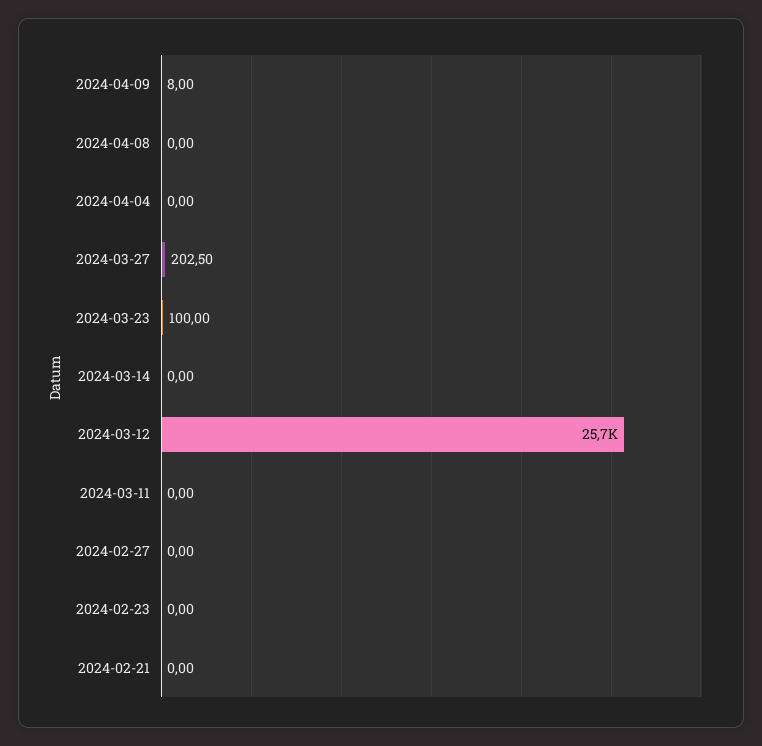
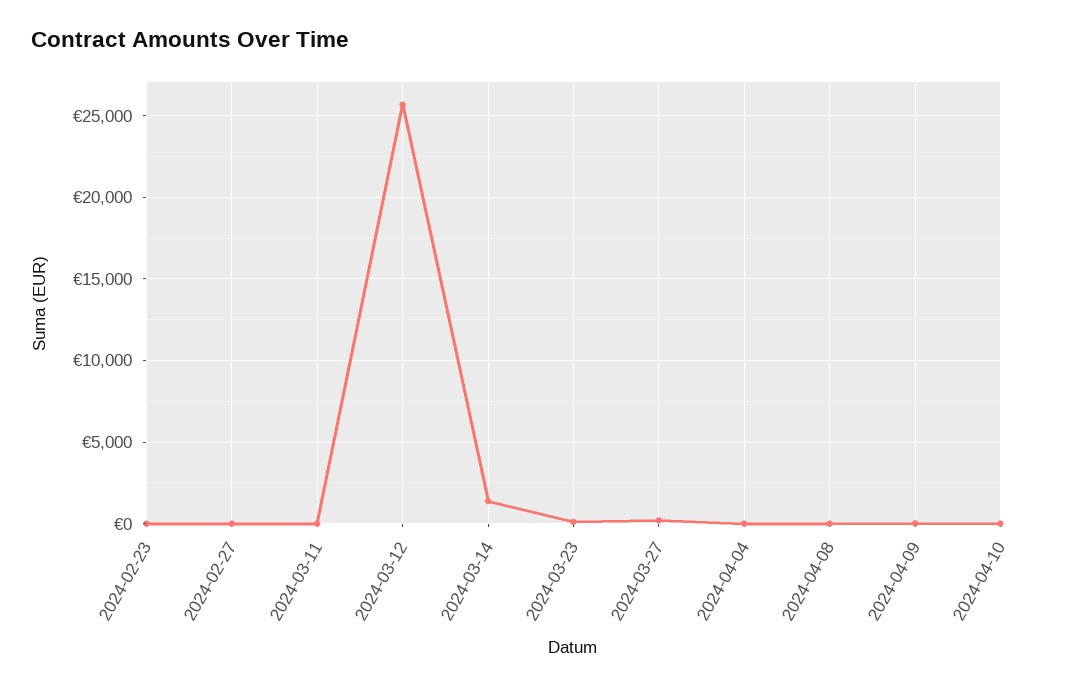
2024-03-14: 0 -> 1500
2024-02-21: 0 -> none
2024-04-10: none -> 0

